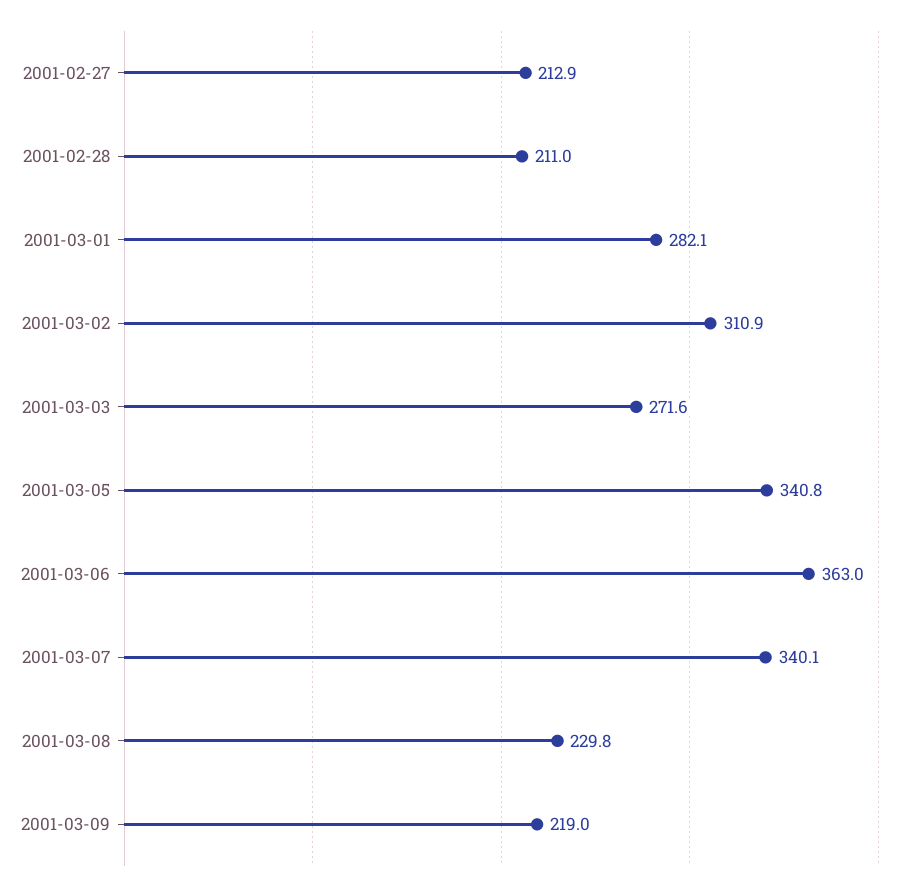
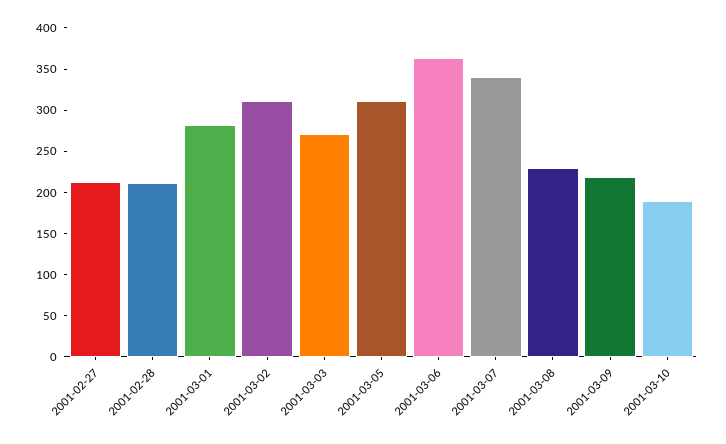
2001-03-05: 340.8 -> 310
2001-03-10: none -> 190

